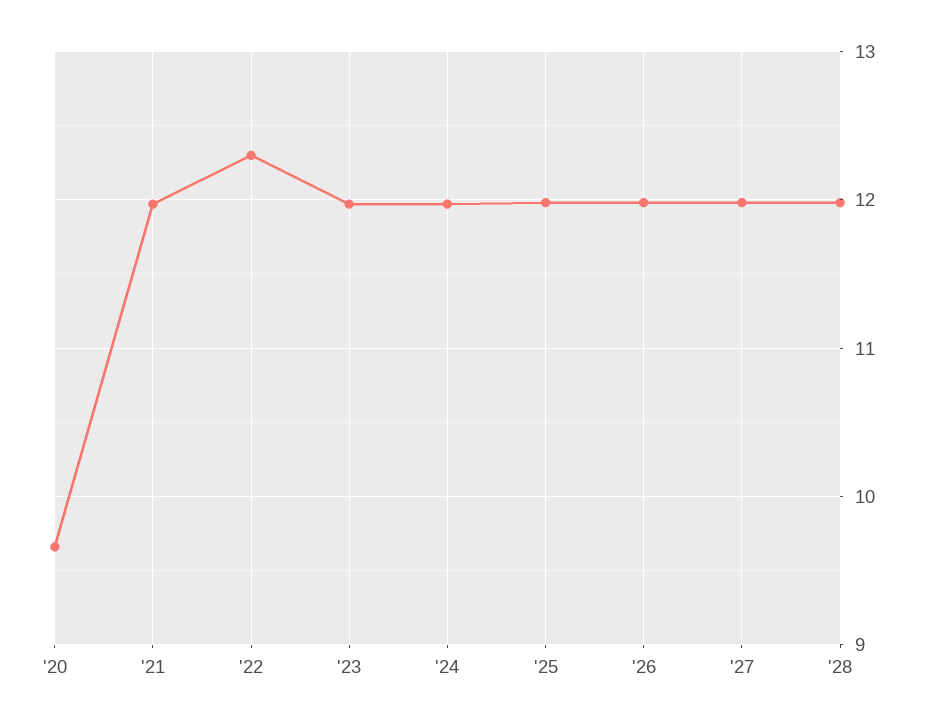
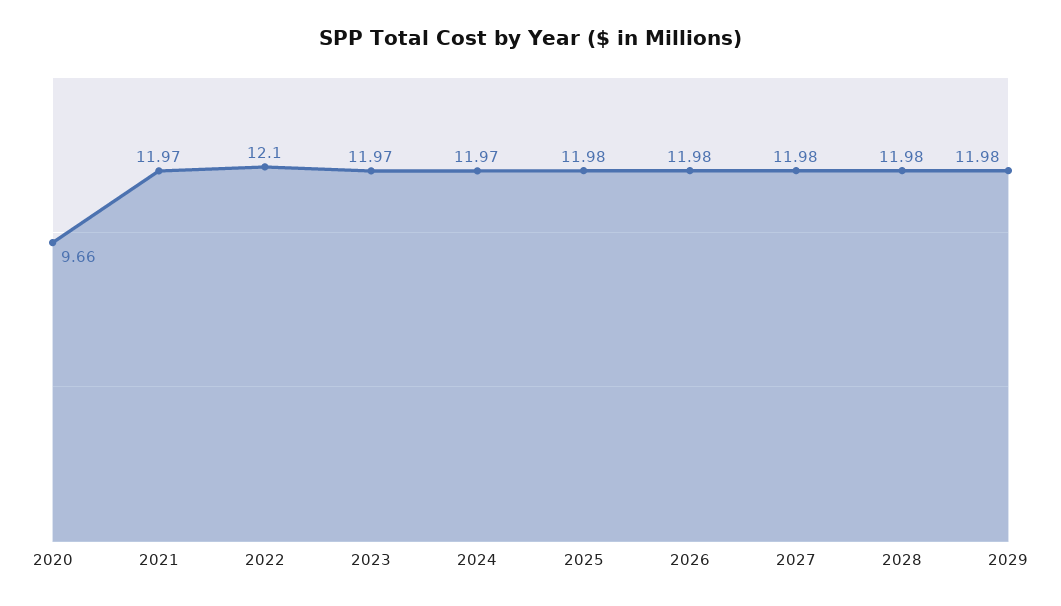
'22: 12.3 -> 12.1
2029: none -> 11.98

